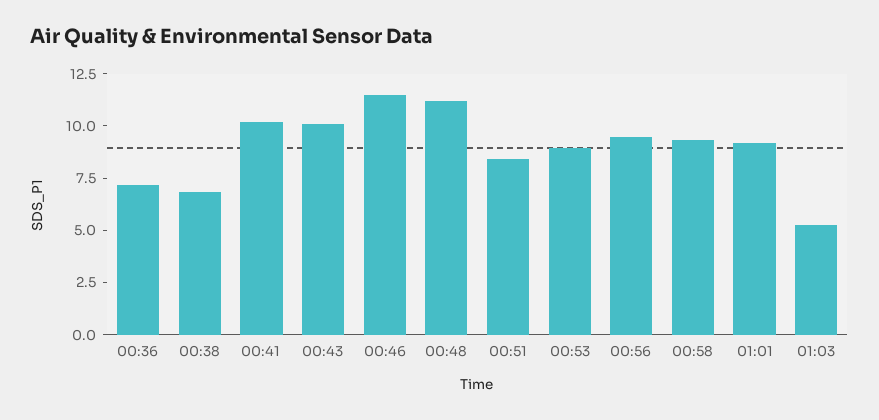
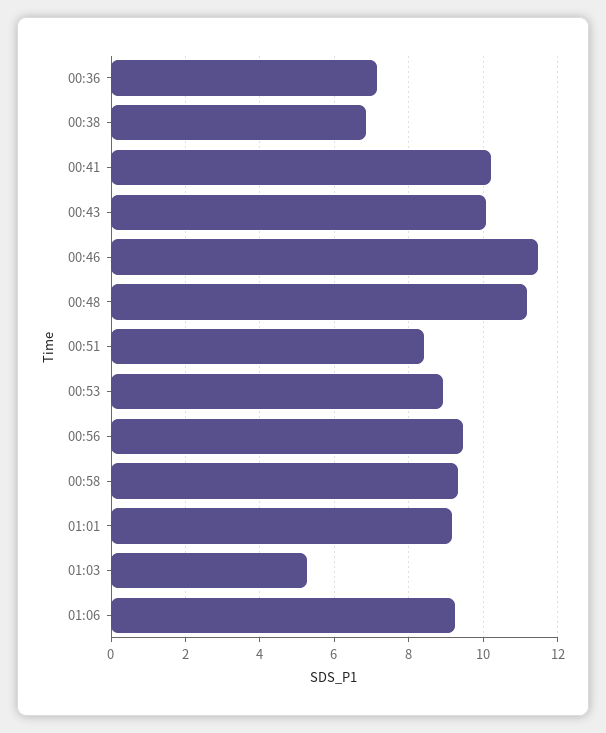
01:06: none -> 9.2

